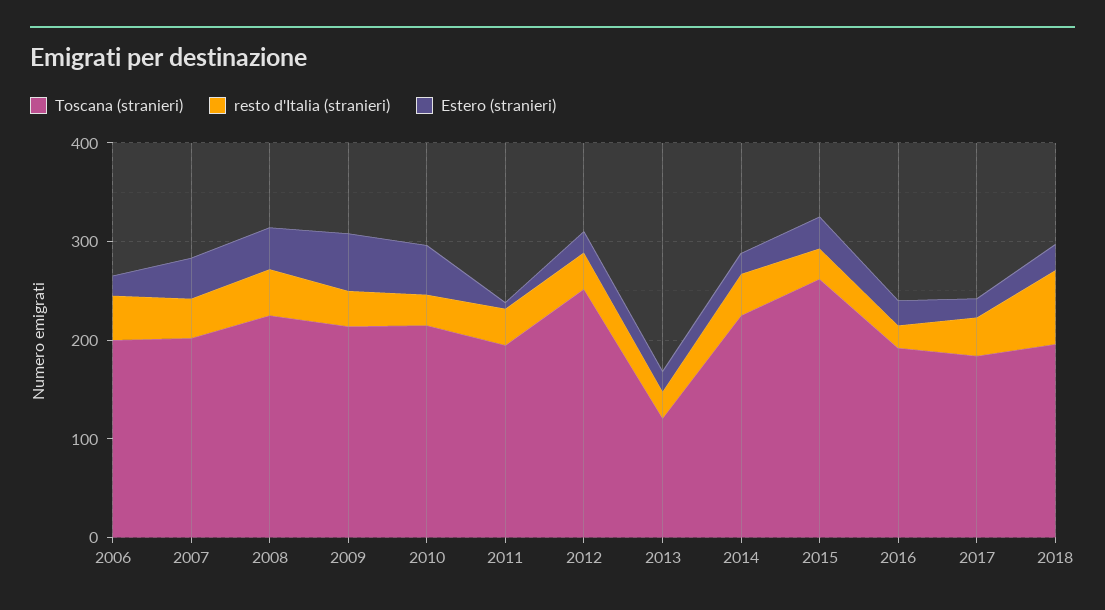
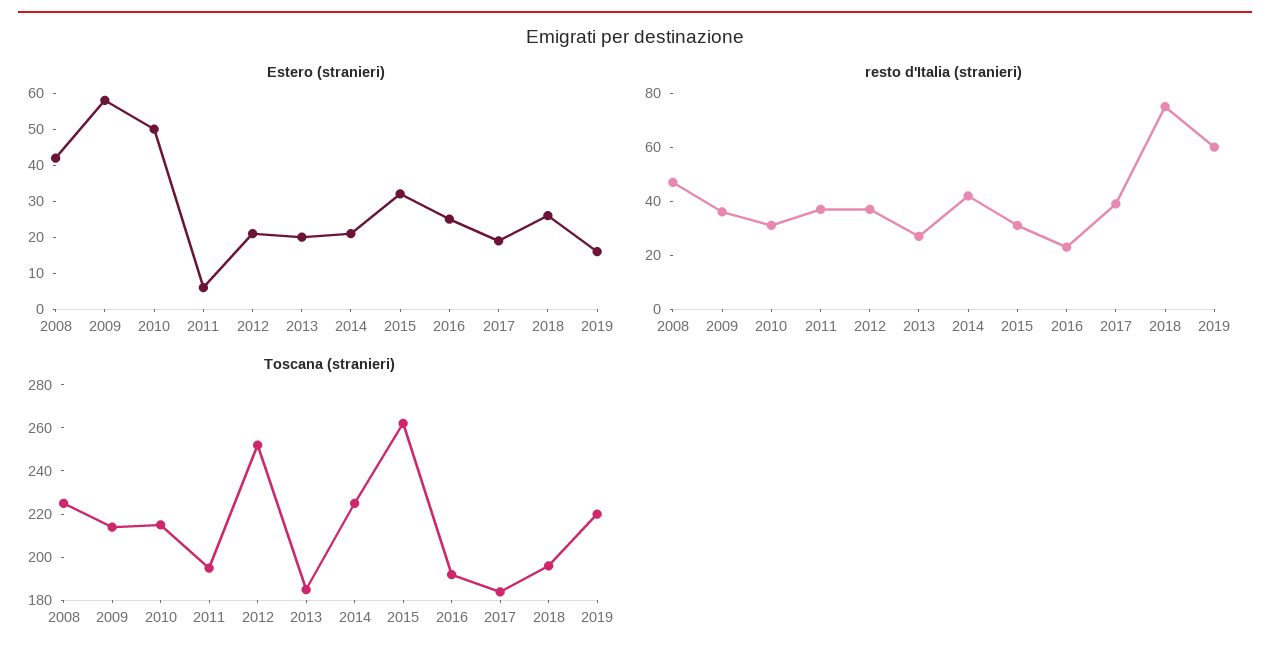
Toscana (stranieri), 2006: 200 -> none
resto d'Italia (stranieri), 2006: 40 -> none
Estero (stranieri), 2006: 20 -> none
Toscana (stranieri), 2007: 200 -> none
resto d'Italia (stranieri), 2007: 40 -> none
Estero (stranieri), 2007: 40 -> none
Toscana (stranieri), 2013: 120 -> 185
Estero (stranieri), 2019: none -> 15
resto d'Italia (stranieri), 2019: none -> 60
Toscana (stranieri), 2019: none -> 220

